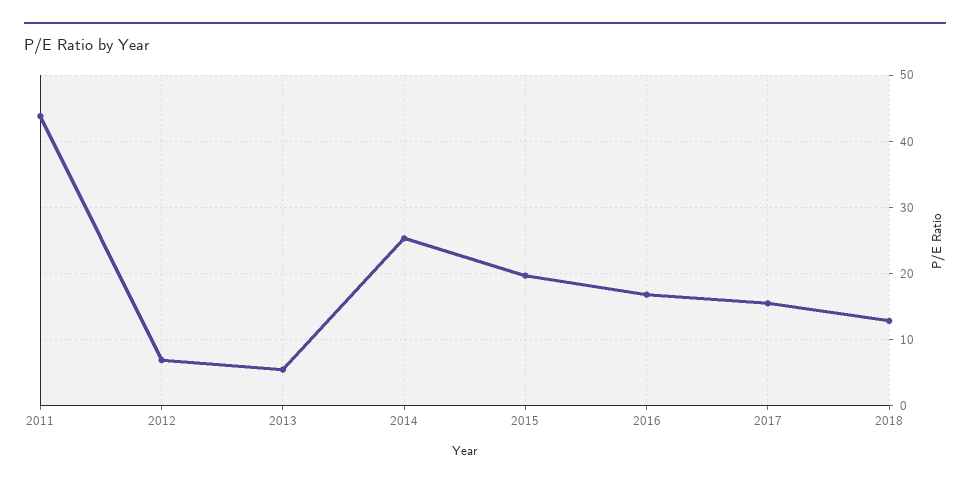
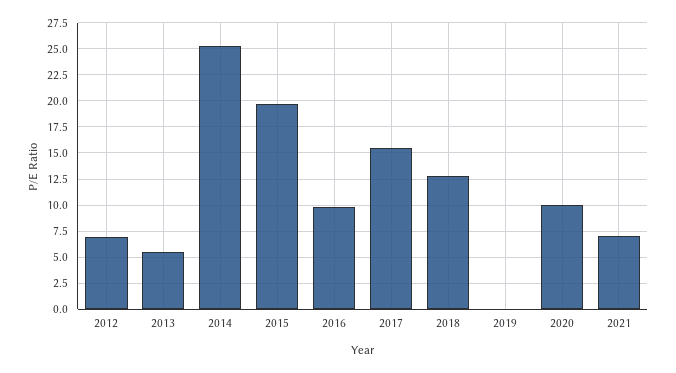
2011: 44 -> none
2016: 17 -> 10
2019: none -> 0
2020: none -> 10
2021: none -> 7.5

